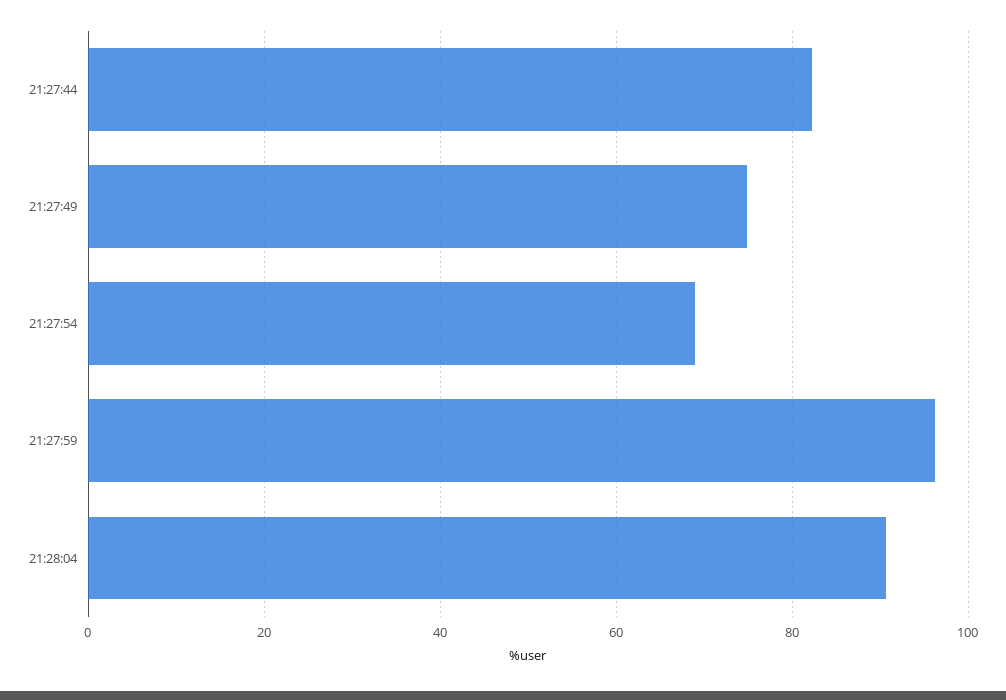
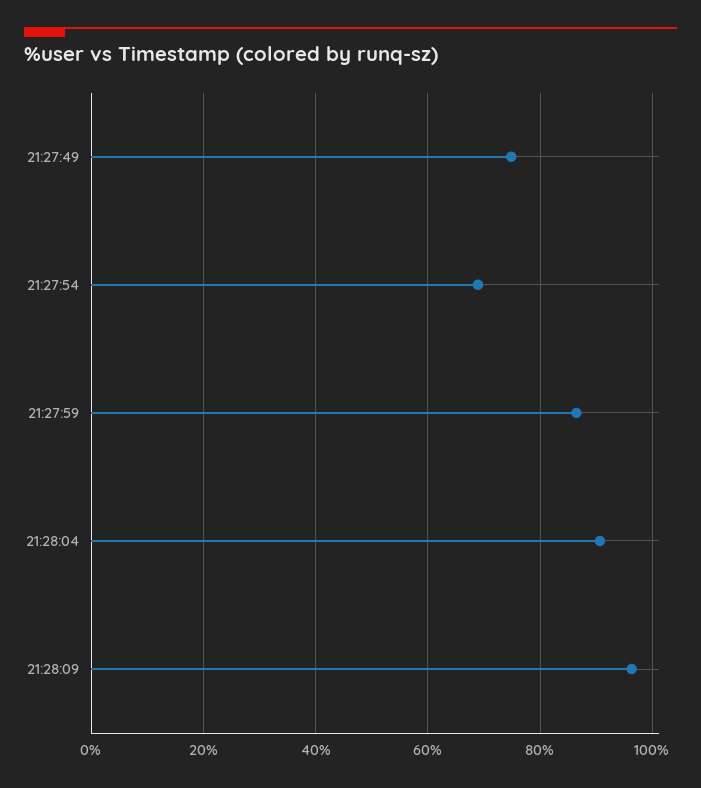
21:27:44: 82 -> none
21:27:59: 96 -> 86
21:28:09: none -> 96

